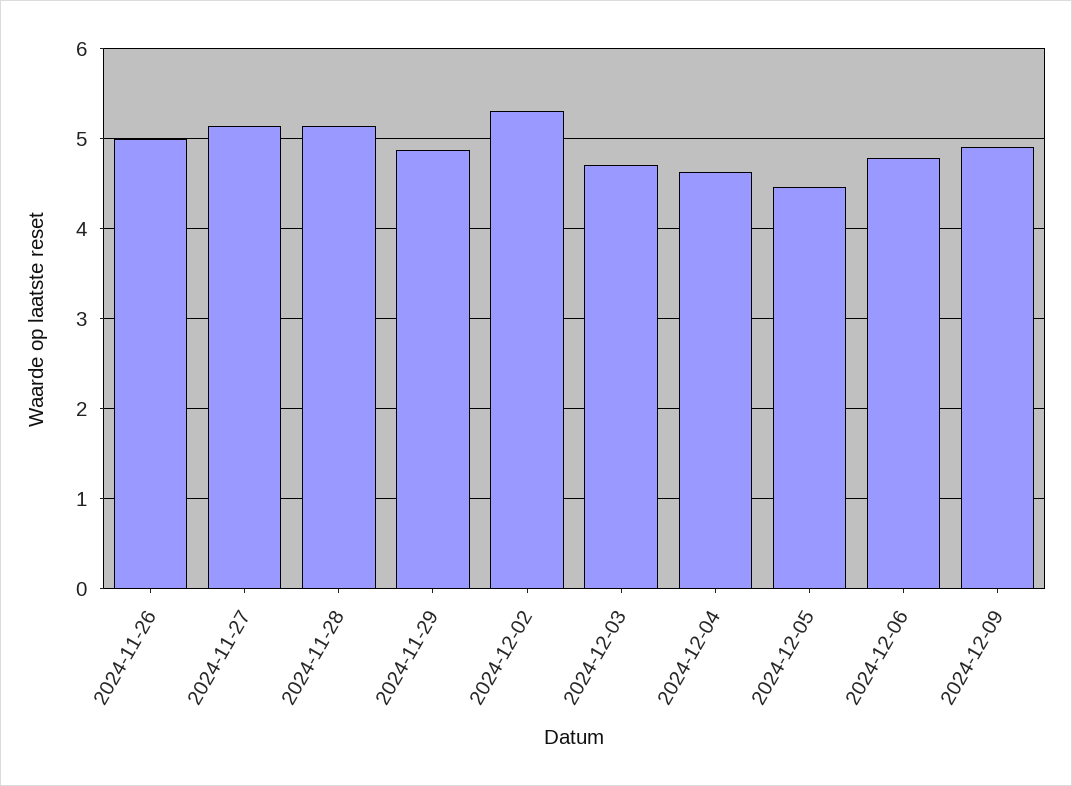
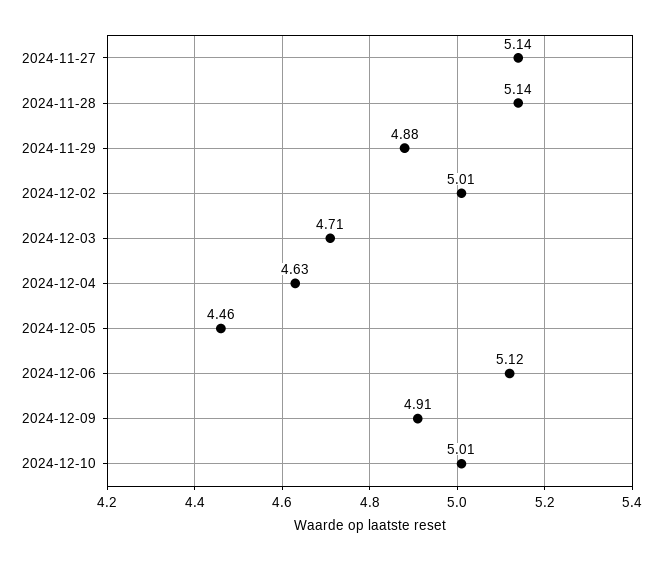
2024-11-26: 5 -> none
2024-12-02: 5.3 -> 5.01
2024-12-06: 4.8 -> 5.12
2024-12-10: none -> 5.01

